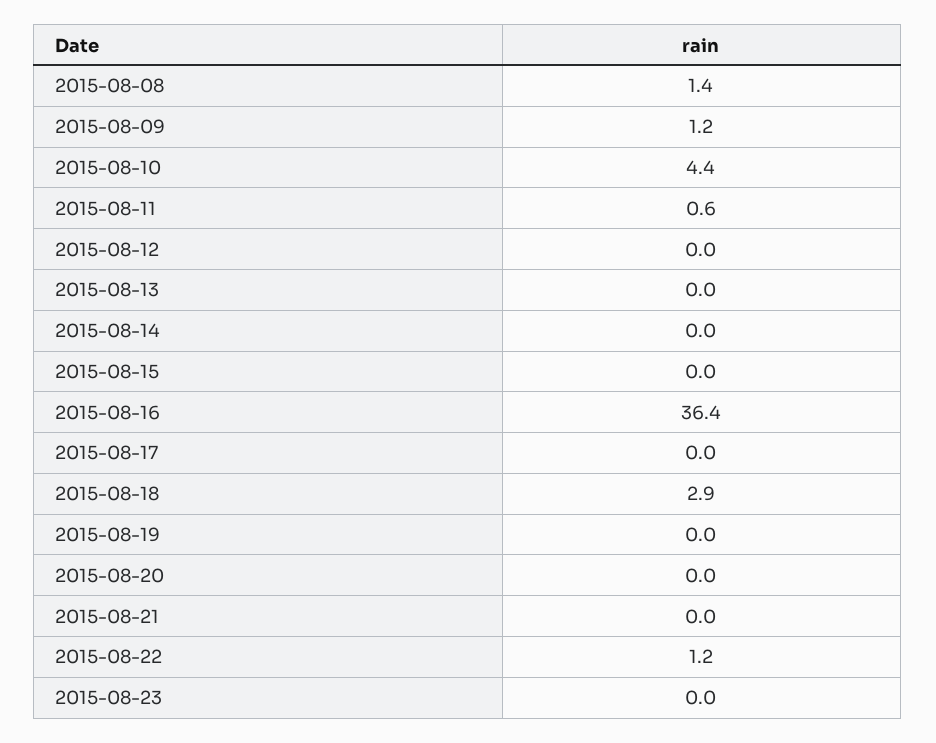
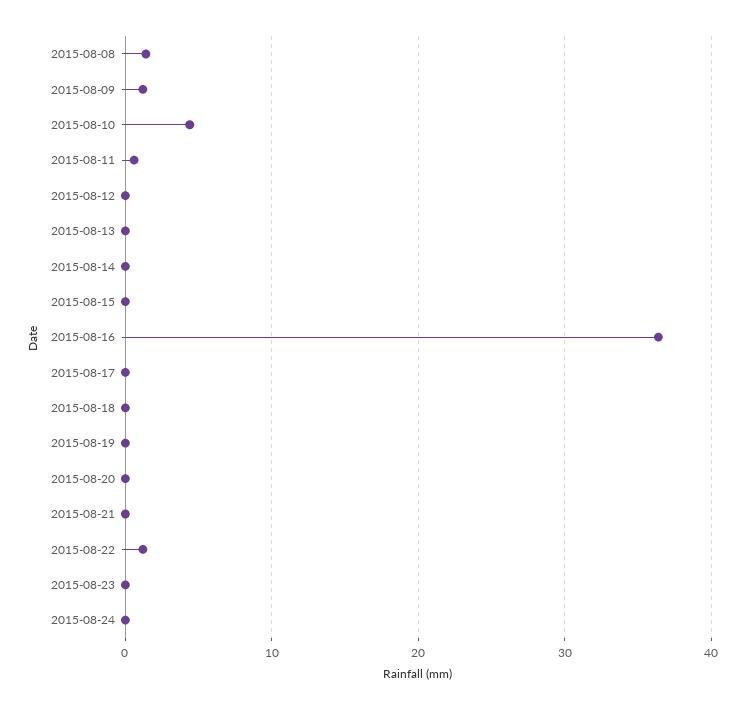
2015-08-18: 2.9 -> 0
2015-08-24: none -> 0

